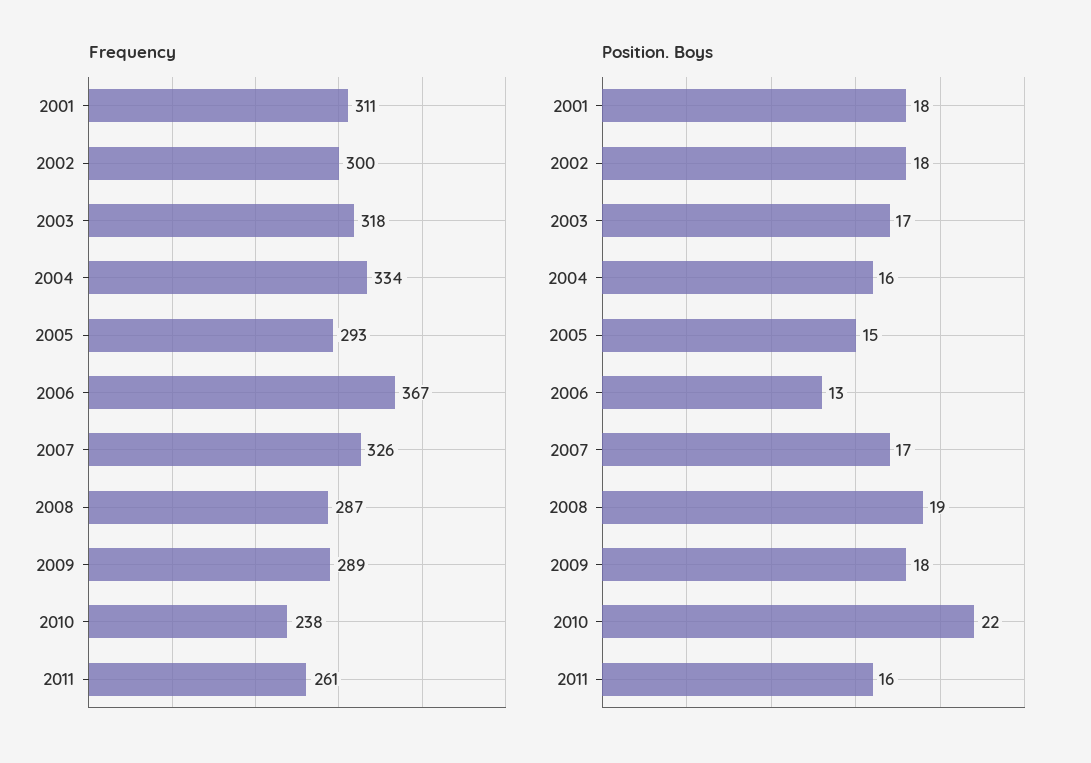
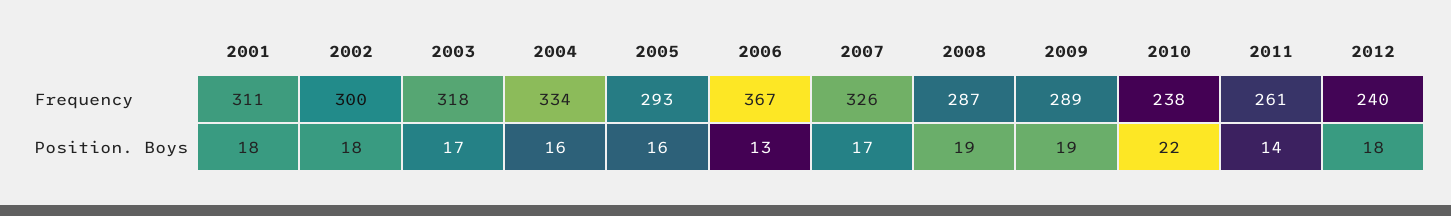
Position. Boys, 2005: 15 -> 16
Position. Boys, 2009: 18 -> 19
Position. Boys, 2011: 16 -> 14
Frequency, 2012: none -> 240
Position. Boys, 2012: none -> 18

